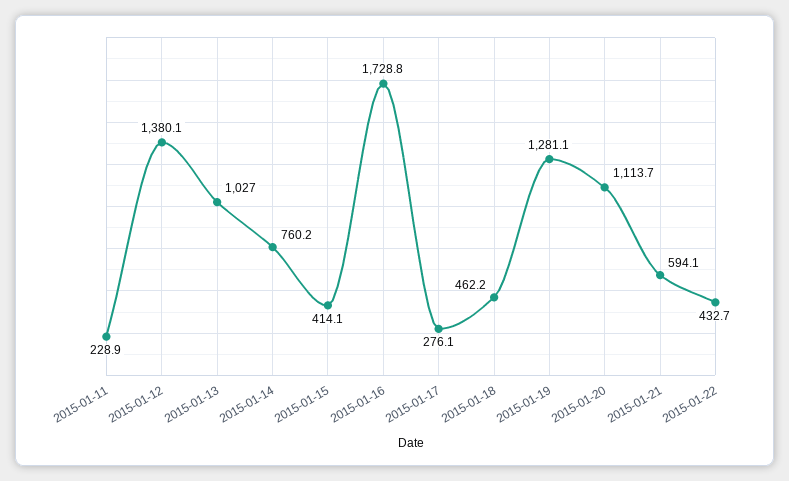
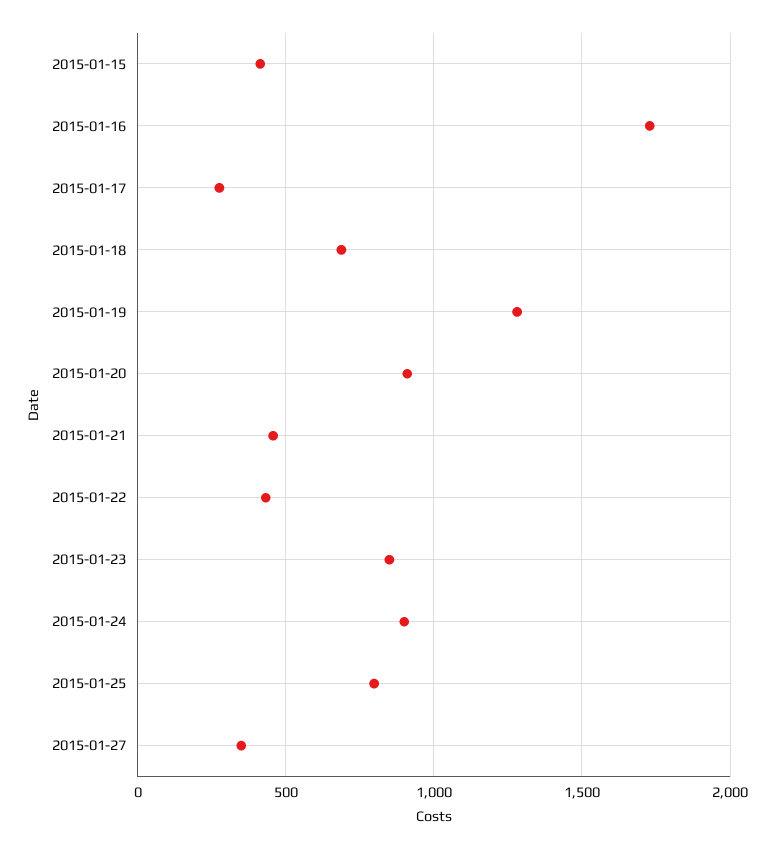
2015-01-11: 228.9 -> none
2015-01-12: 1380.1 -> none
2015-01-13: 1027 -> none
2015-01-14: 760.2 -> none
2015-01-18: 462.2 -> 700
2015-01-20: 1113.7 -> 900
2015-01-21: 594.1 -> 450
2015-01-23: none -> 850
2015-01-24: none -> 900
2015-01-25: none -> 800
2015-01-27: none -> 350

